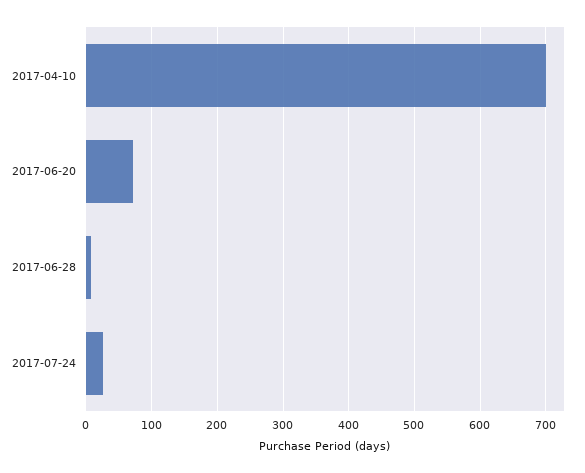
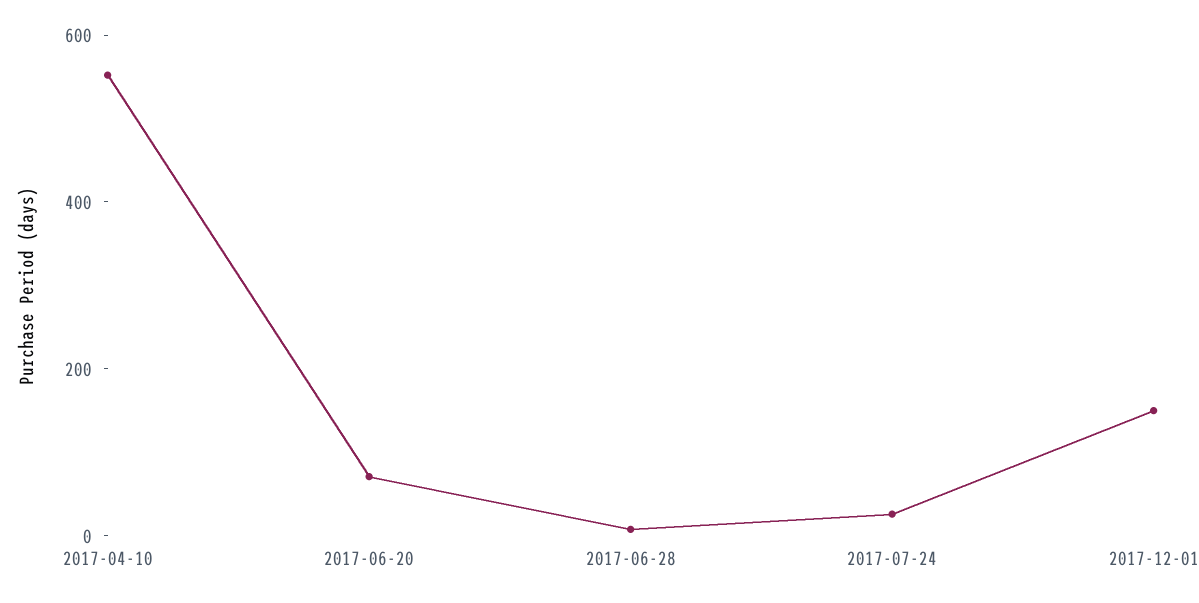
2017-04-10: 700 -> 550
2017-12-01: none -> 150

